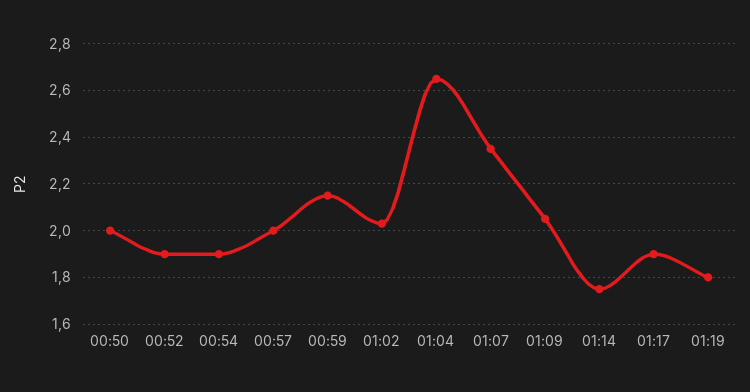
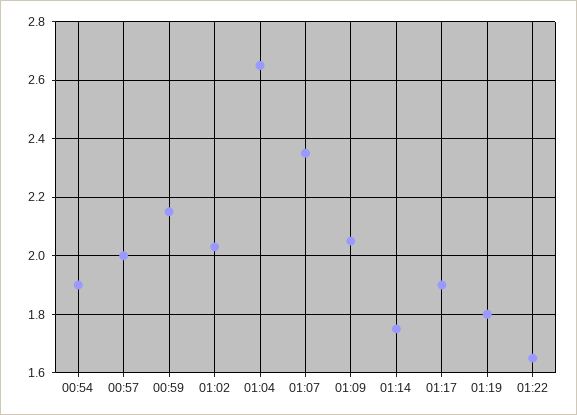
00:50: 2 -> none
00:52: 1.9 -> none
01:22: none -> 1.65

